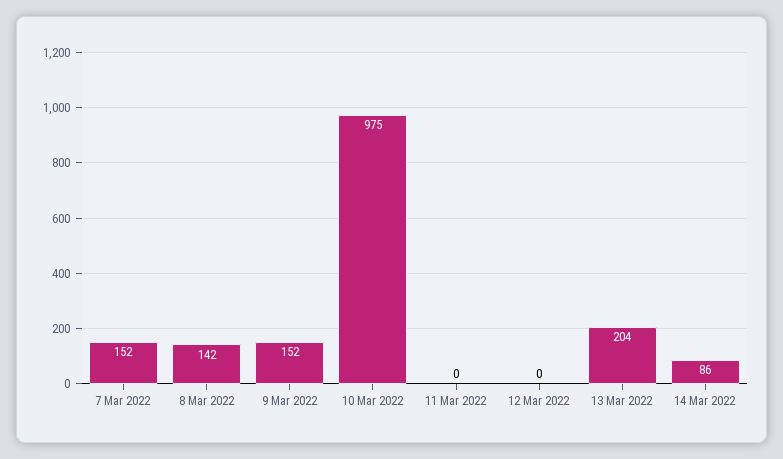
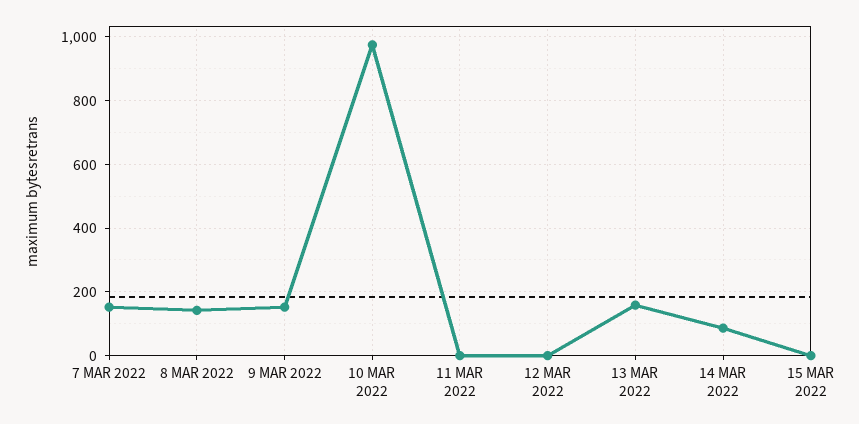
13 Mar 2022: 204 -> 160
15 MAR 2022: none -> 0

